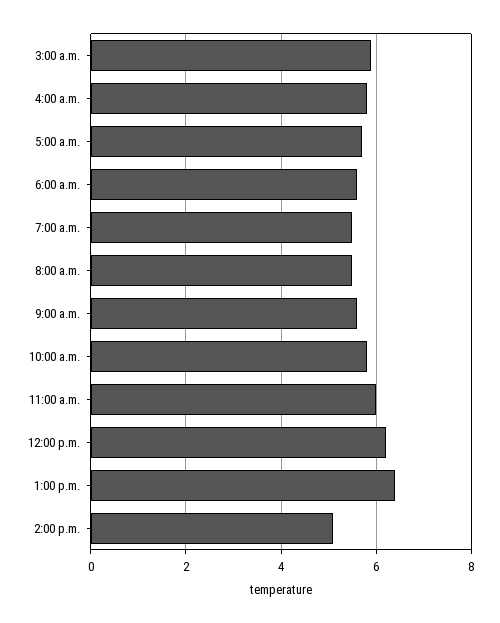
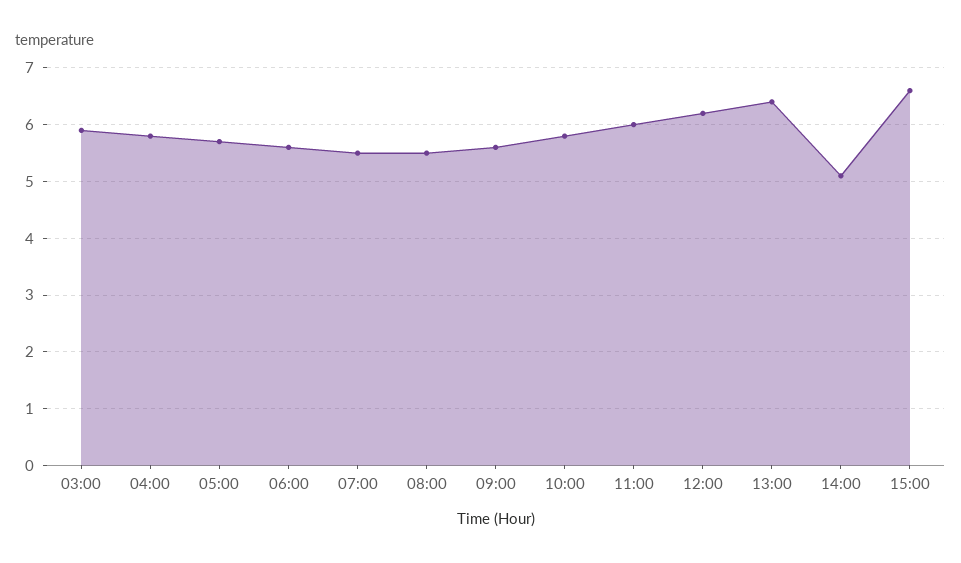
15:00: none -> 6.5

